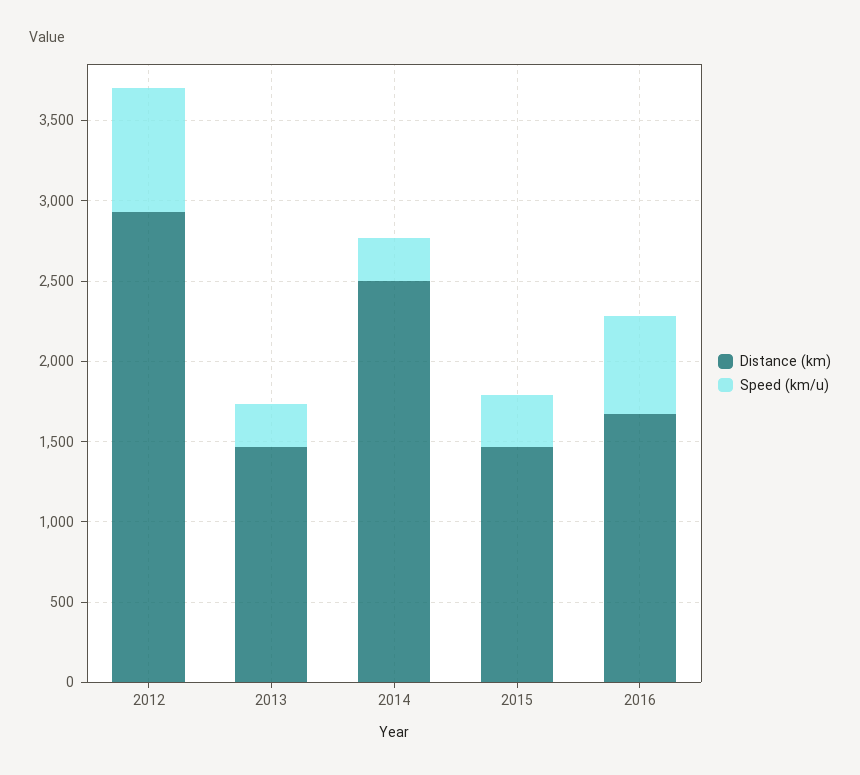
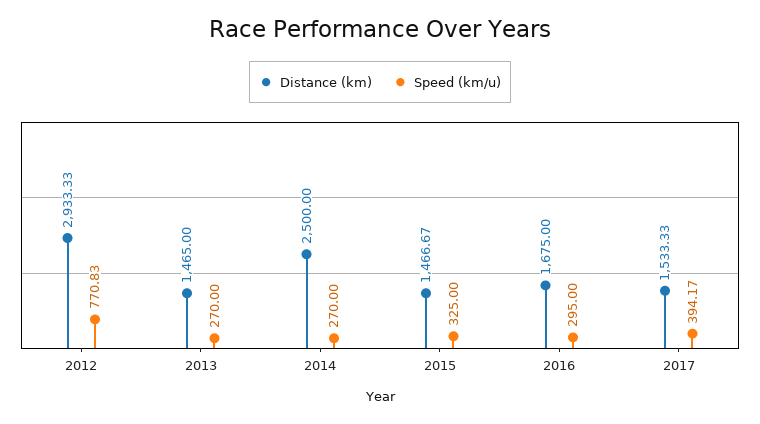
Speed (km/u), 2016: 600 -> 295
Distance (km), 2017: none -> 1533.33
Speed (km/u), 2017: none -> 394.17

